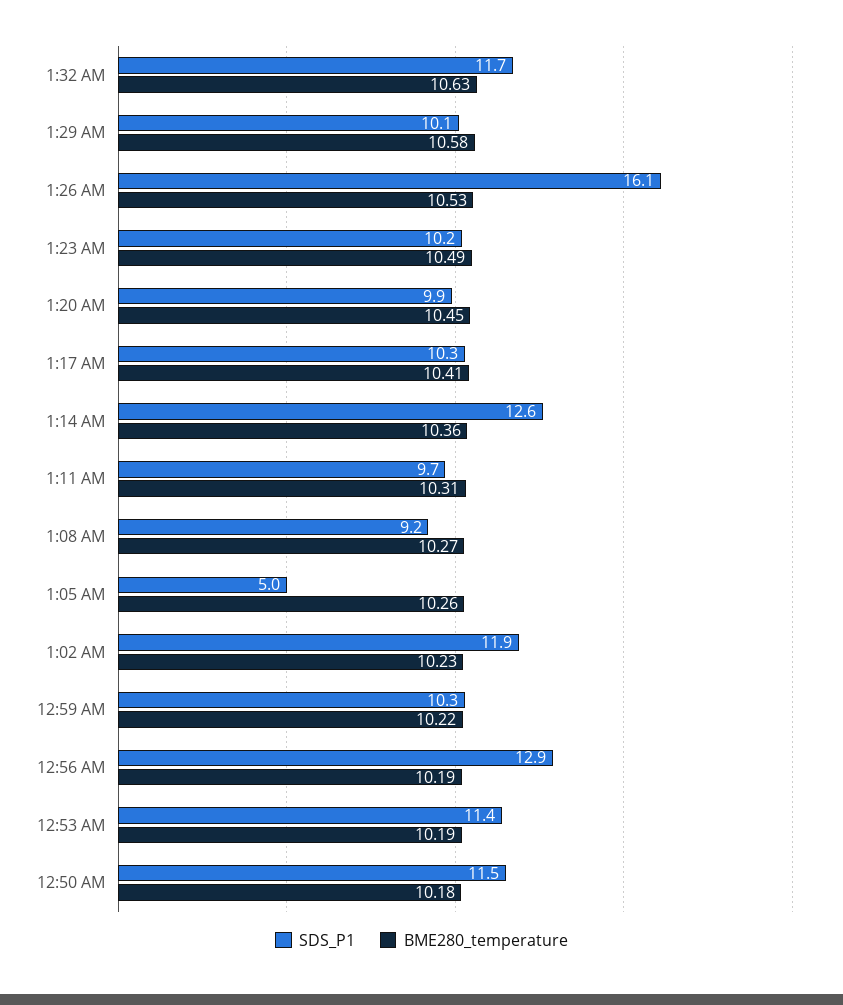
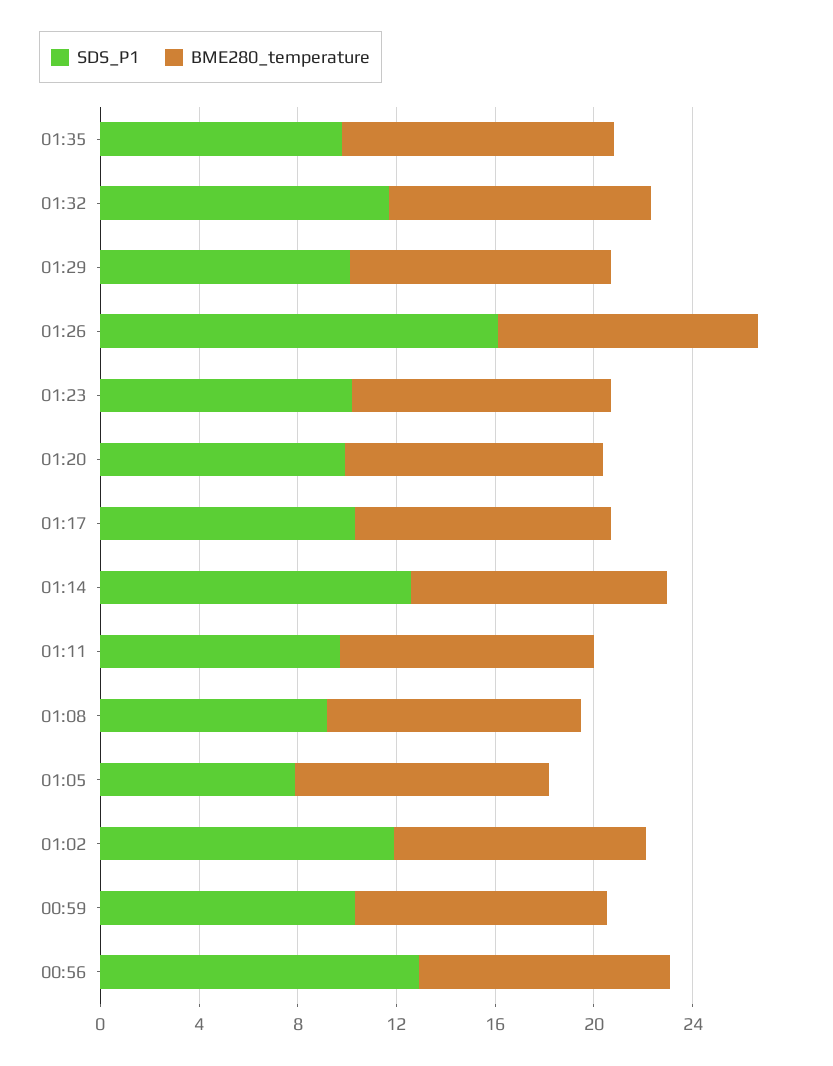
SDS_P1, 1:05 AM: 5 -> 8
SDS_P1, 12:53 AM: 11.4 -> none
BME280_temperature, 12:53 AM: 10.19 -> none
SDS_P1, 12:50 AM: 11.5 -> none
BME280_temperature, 12:50 AM: 10.18 -> none
SDS_P1, 01:35: none -> 10
BME280_temperature, 01:35: none -> 11

